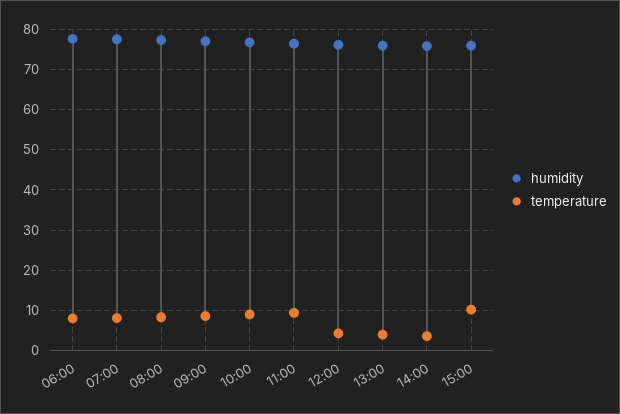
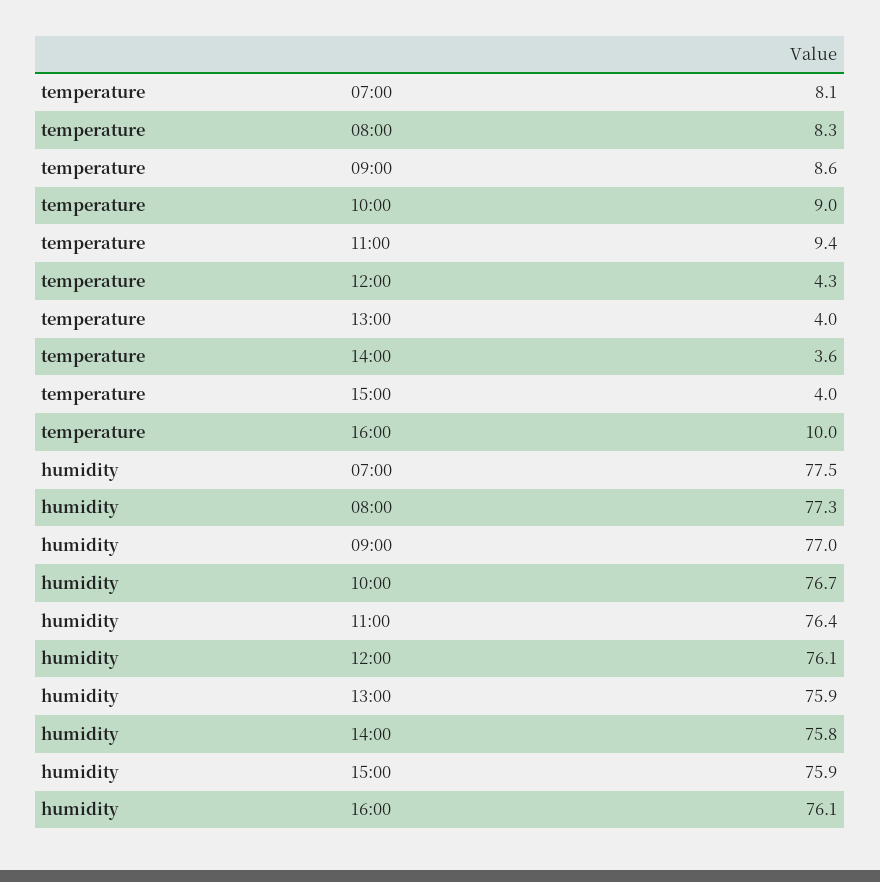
humidity, 06:00: 78 -> none
temperature, 06:00: 8 -> none
temperature, 15:00: 10 -> 4
temperature, 16:00: none -> 10
humidity, 16:00: none -> 76.1

